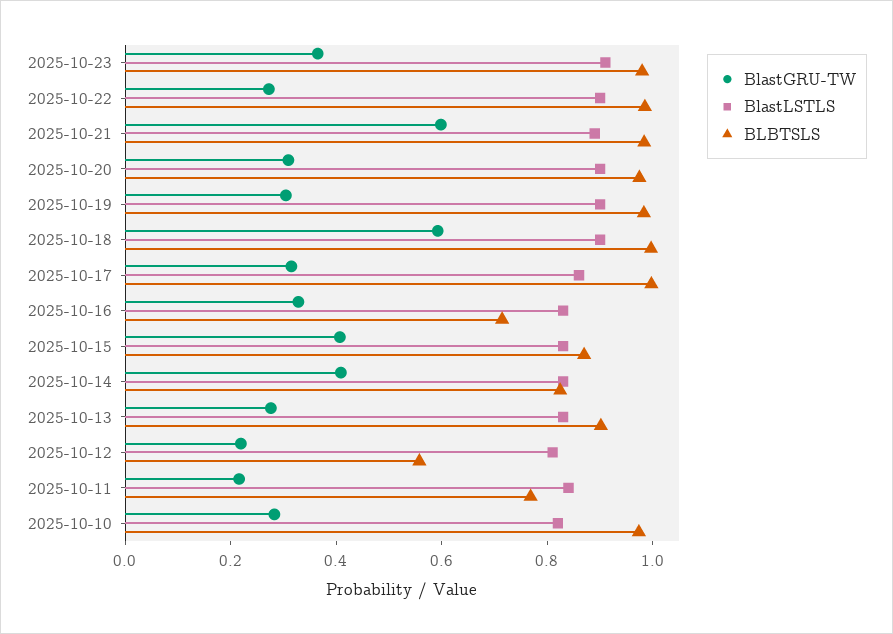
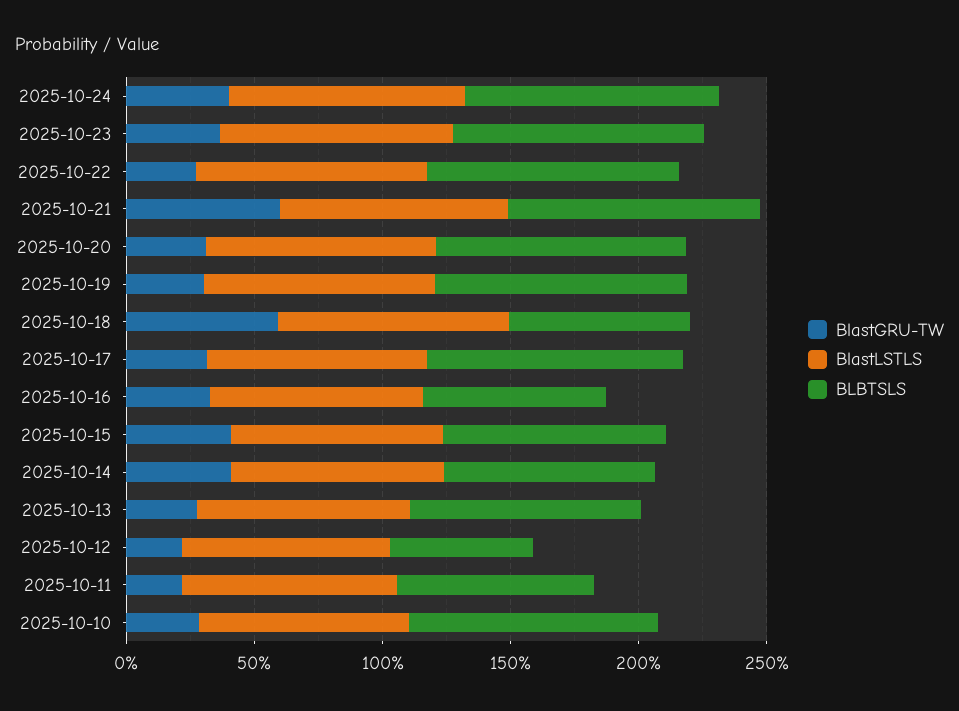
BLBTSLS, 2025-10-18: 1 -> 0.7
BlastGRU-TW, 2025-10-24: none -> 0.4
BlastLSTLS, 2025-10-24: none -> 0.9
BLBTSLS, 2025-10-24: none -> 1

